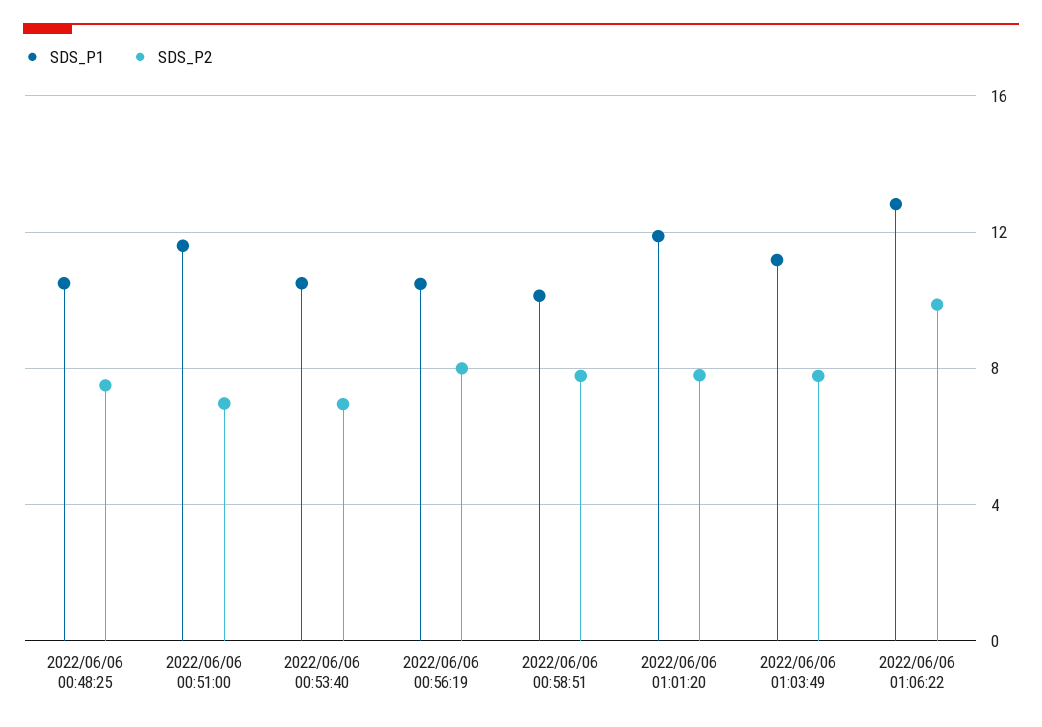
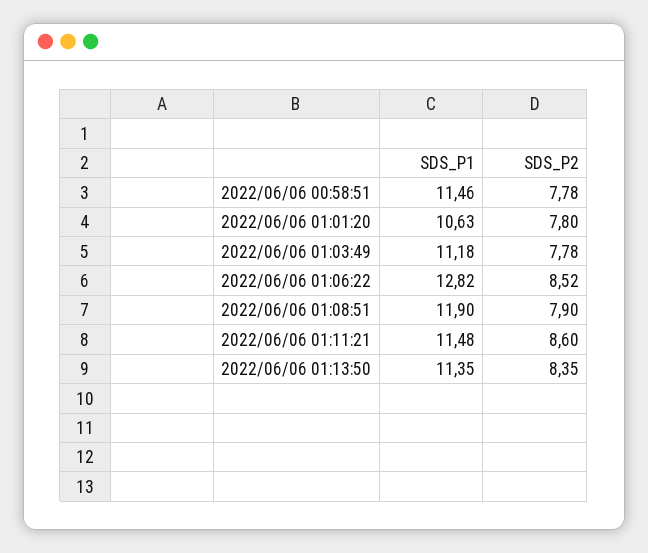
SDS_P1, 2022/06/06 00:48:25: 10.5 -> none
SDS_P2, 2022/06/06 00:48:25: 7.5 -> none
SDS_P1, 2022/06/06 00:51:00: 11.5 -> none
SDS_P2, 2022/06/06 00:51:00: 7 -> none
SDS_P1, 2022/06/06 00:53:40: 10.5 -> none
SDS_P2, 2022/06/06 00:53:40: 7 -> none
SDS_P1, 2022/06/06 00:56:19: 10.5 -> none
SDS_P2, 2022/06/06 00:56:19: 8 -> none
SDS_P1, 2022/06/06 00:58:51: 10 -> 11.46
SDS_P1, 2022/06/06 01:01:20: 12 -> 10.63
SDS_P2, 2022/06/06 01:06:22: 10 -> 8.52
SDS_P1, 2022/06/06 01:08:51: none -> 11.9
SDS_P2, 2022/06/06 01:08:51: none -> 7.9
SDS_P1, 2022/06/06 01:11:21: none -> 11.48
SDS_P2, 2022/06/06 01:11:21: none -> 8.6
SDS_P1, 2022/06/06 01:13:50: none -> 11.35
SDS_P2, 2022/06/06 01:13:50: none -> 8.35

